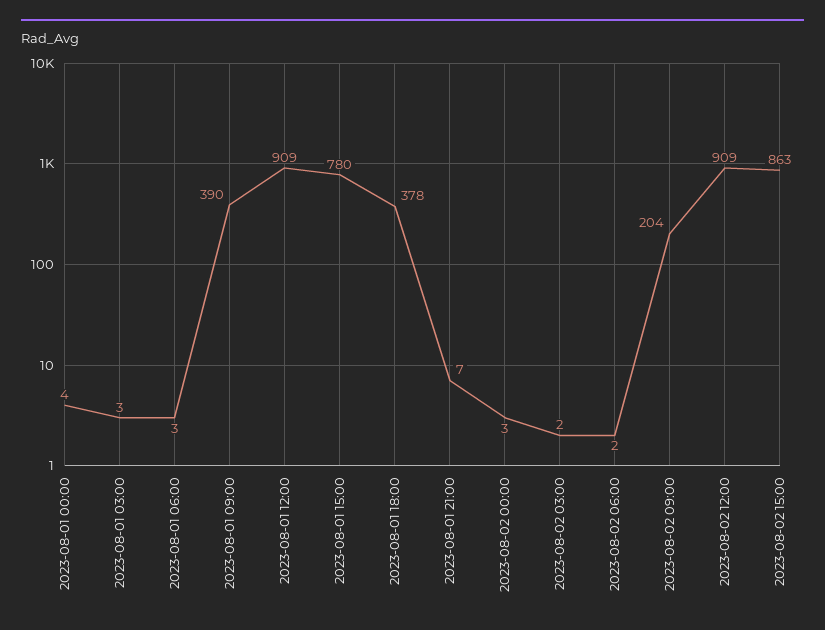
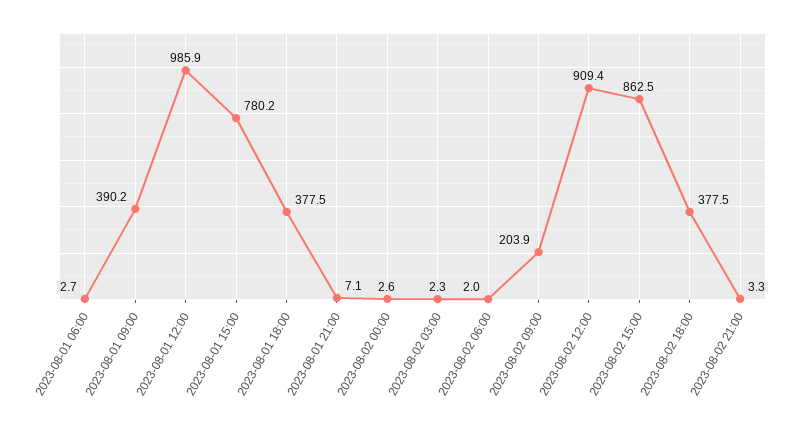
2023-08-01 00:00: 4 -> none
2023-08-01 03:00: 3 -> none
2023-08-01 12:00: 909 -> 985.9
2023-08-02 18:00: none -> 377.5
2023-08-02 21:00: none -> 3.3

